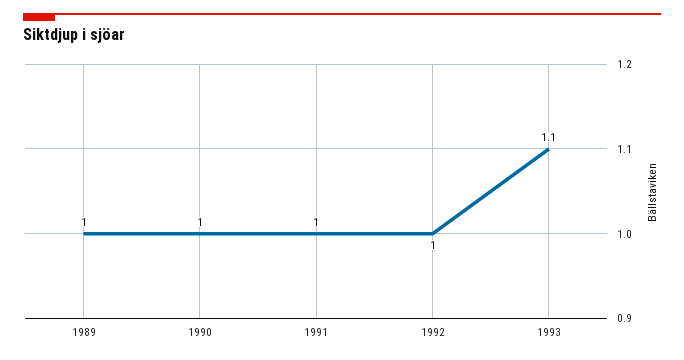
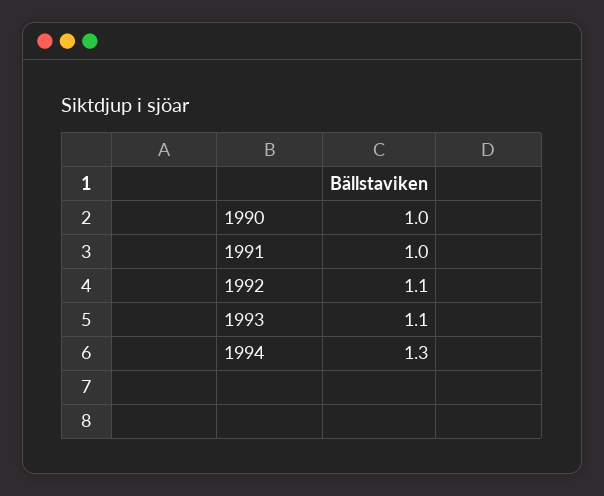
1989: 1 -> none
1992: 1 -> 1.1
1994: none -> 1.3

